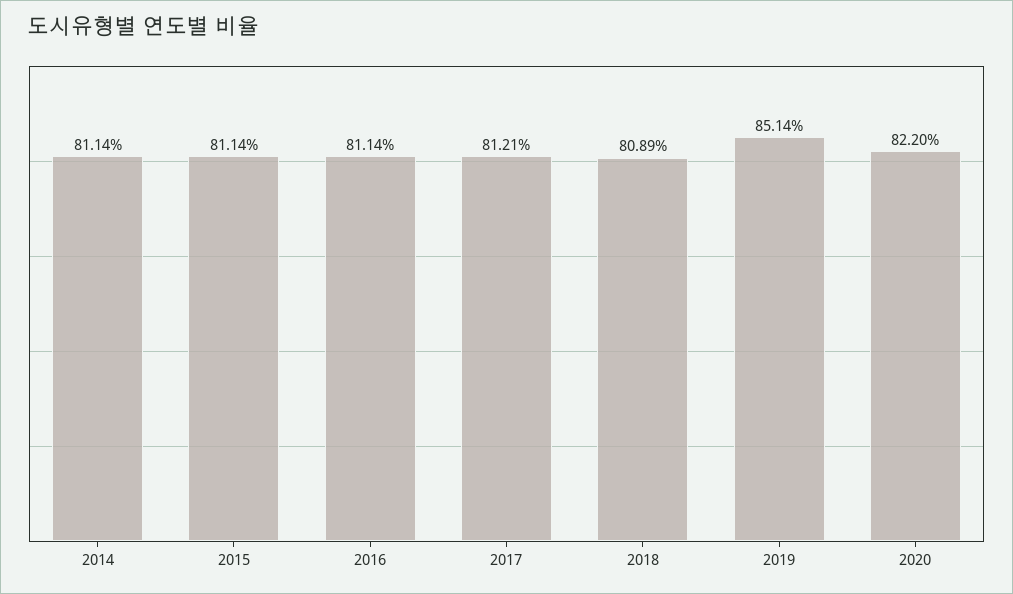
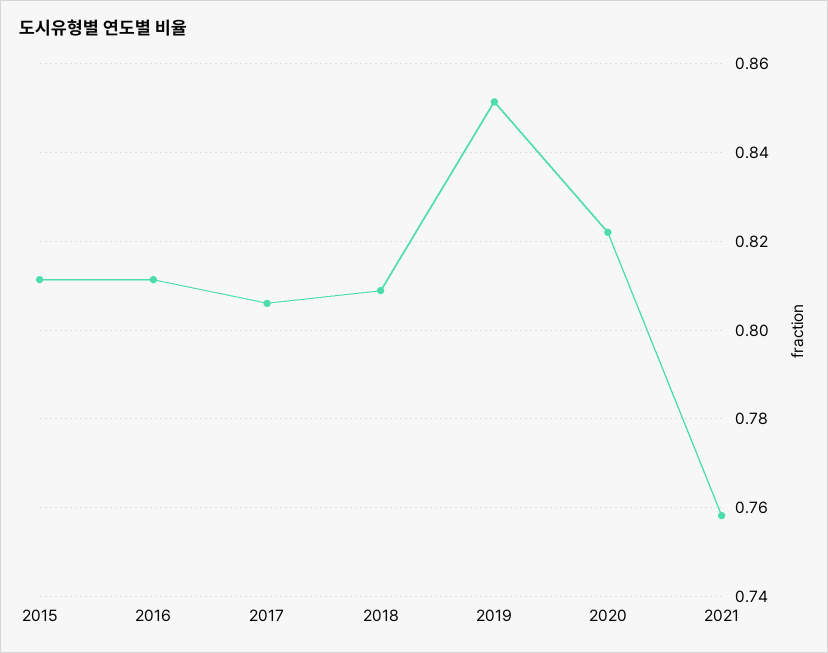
2014: 0.8114 -> none
2017: 0.8121 -> 0.806
2021: none -> 0.758

